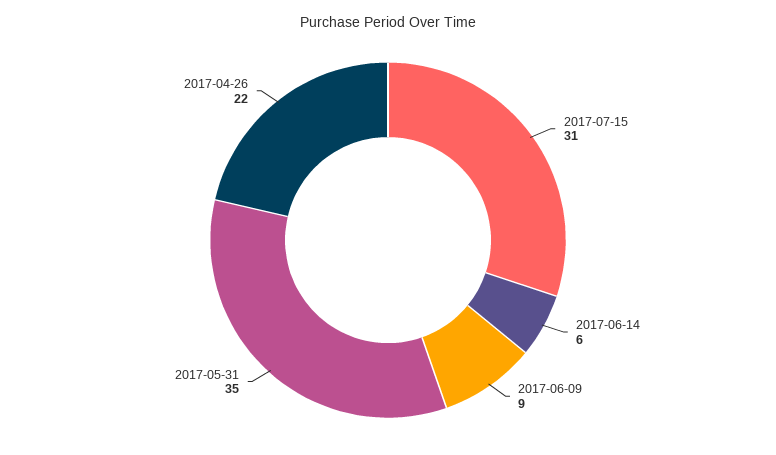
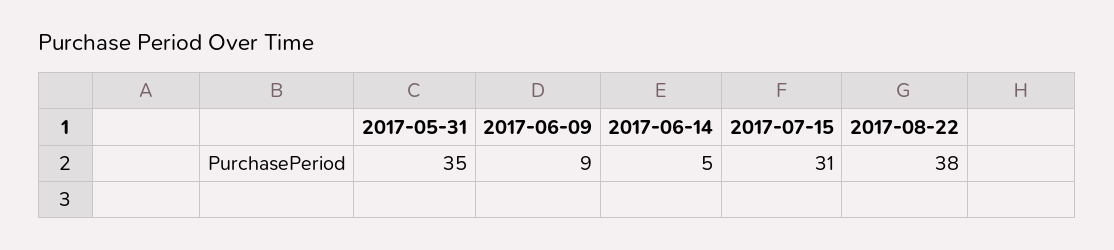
2017-06-14: 6 -> 5
2017-04-26: 22 -> none
2017-08-22: none -> 38

